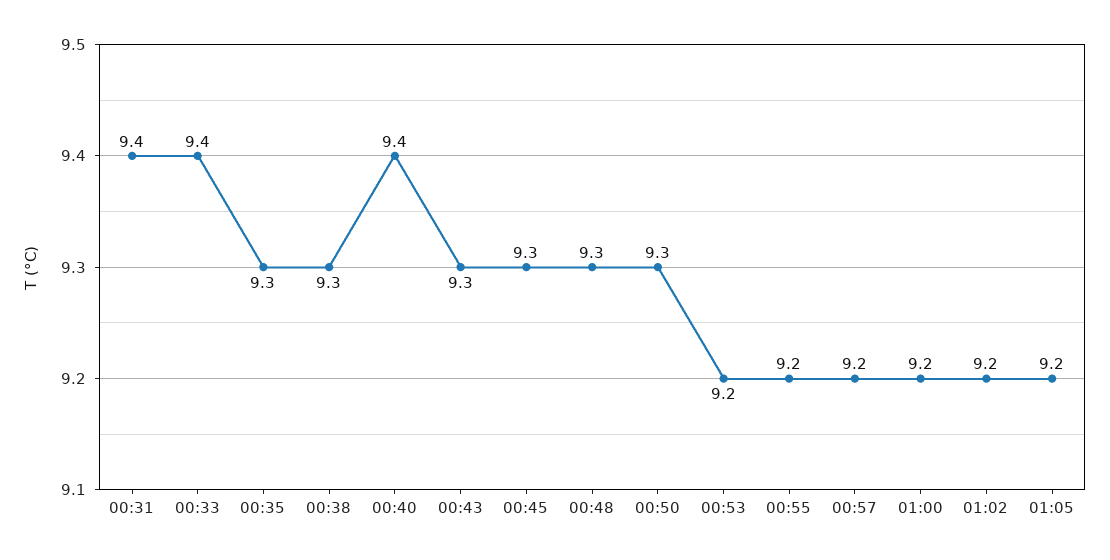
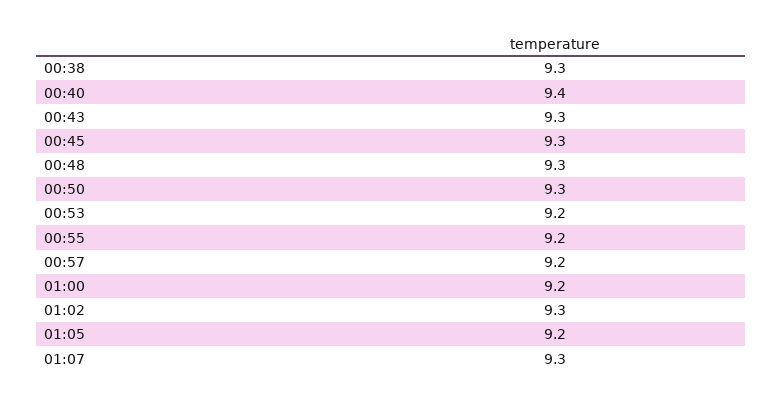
00:31: 9.4 -> none
00:33: 9.4 -> none
00:35: 9.3 -> none
01:02: 9.2 -> 9.3
01:07: none -> 9.3

